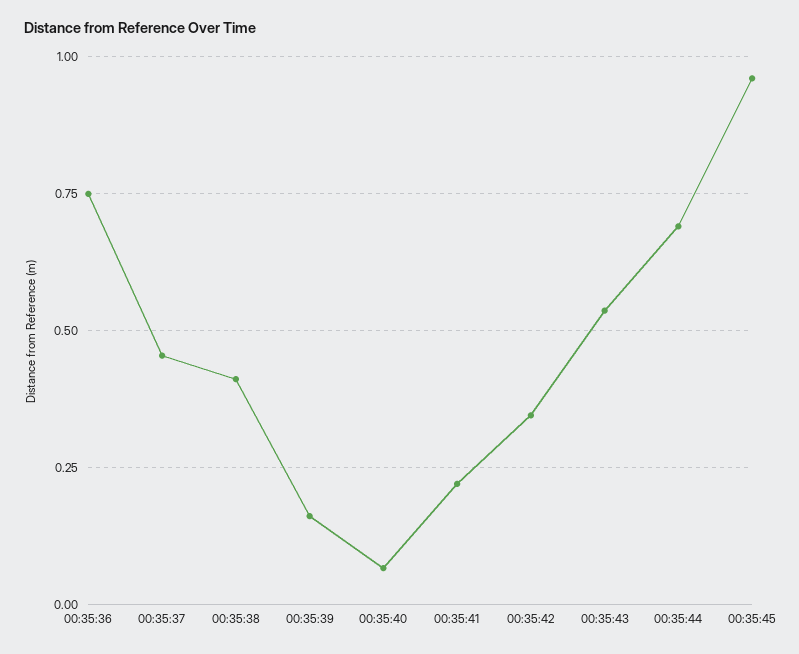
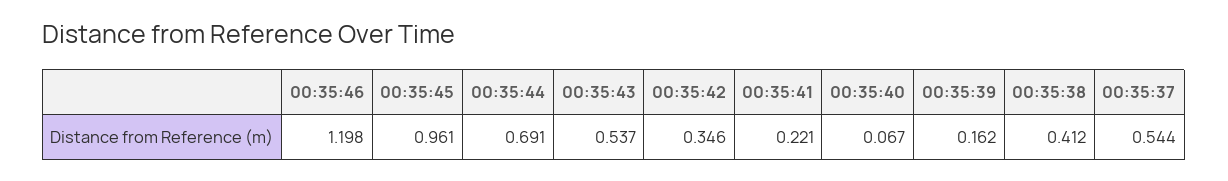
00:35:36: 0.75 -> none
00:35:37: 0.45 -> 0.544
00:35:46: none -> 1.198

